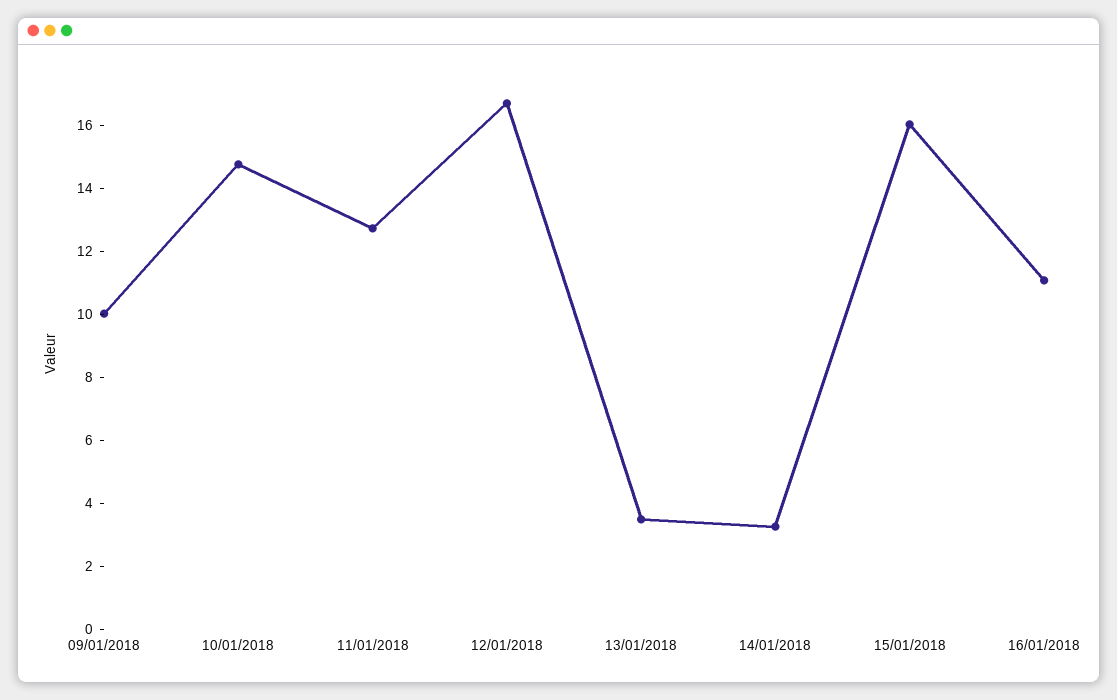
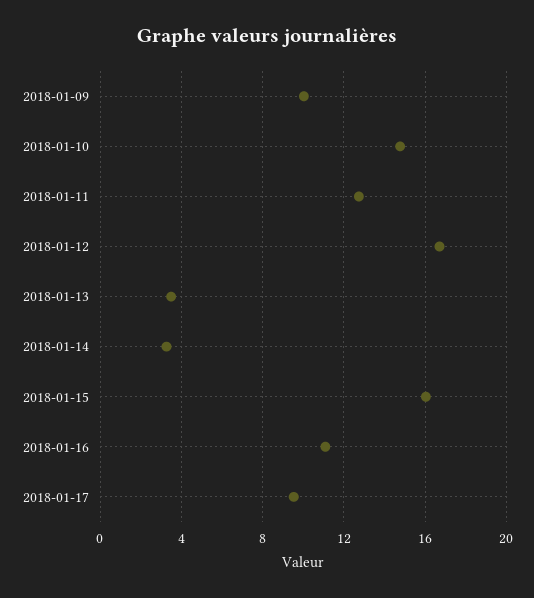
2018-01-17: none -> 9.5

